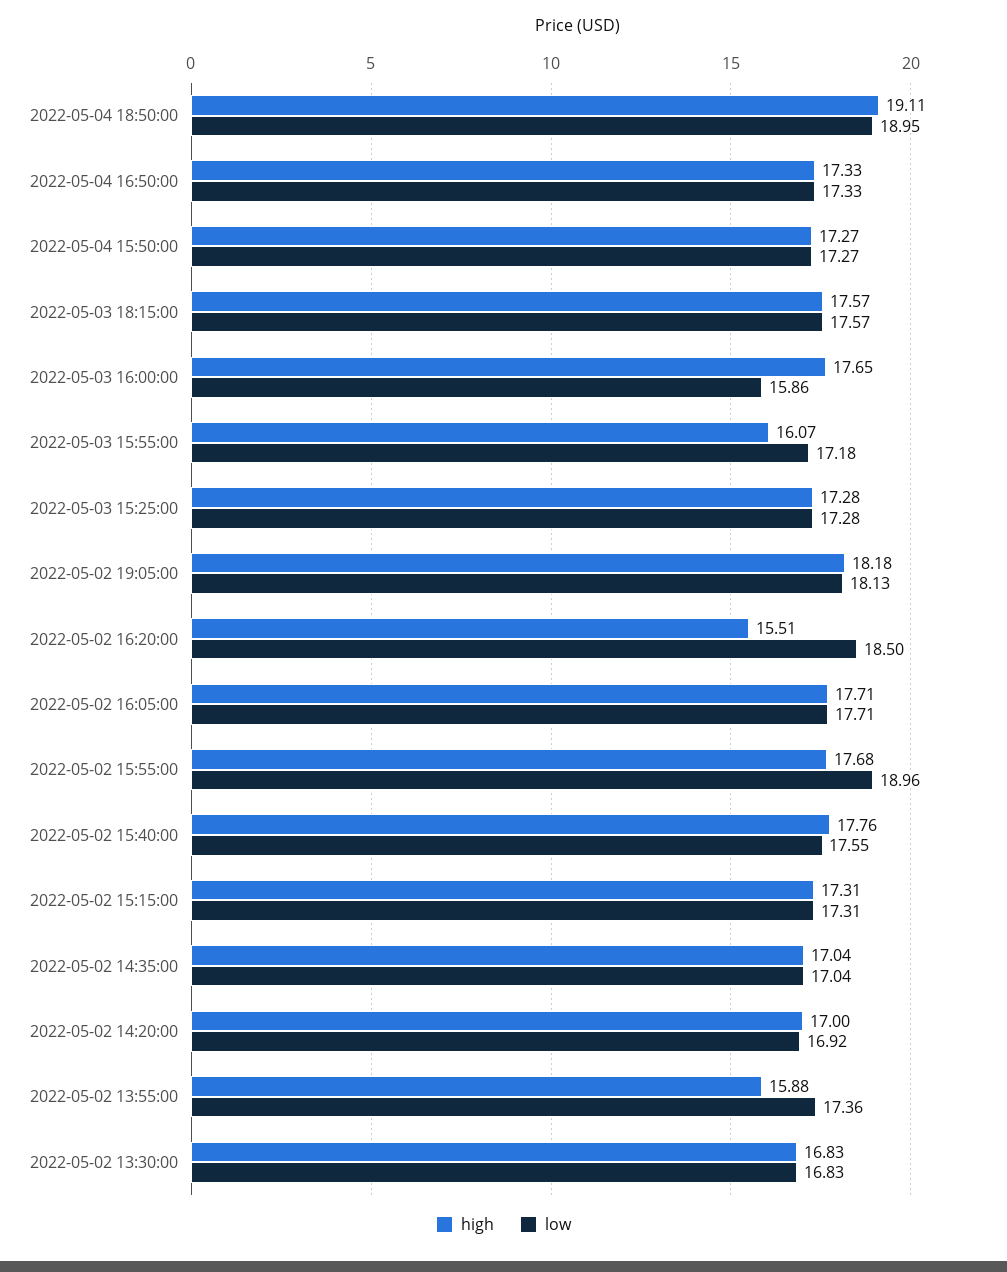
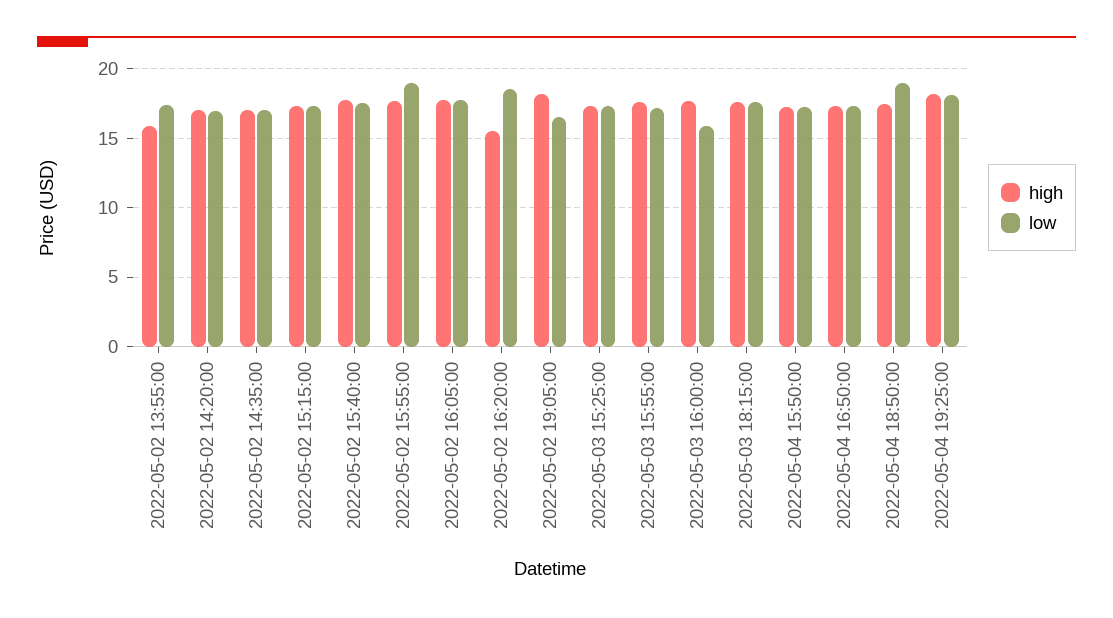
high, 2022-05-04 18:50:00: 19.11 -> 17.5
high, 2022-05-03 15:55:00: 16.07 -> 17.5
low, 2022-05-02 19:05:00: 18.13 -> 16.5
high, 2022-05-02 13:30:00: 16.83 -> none
low, 2022-05-02 13:30:00: 16.83 -> none
high, 2022-05-04 19:25:00: none -> 18
low, 2022-05-04 19:25:00: none -> 18

